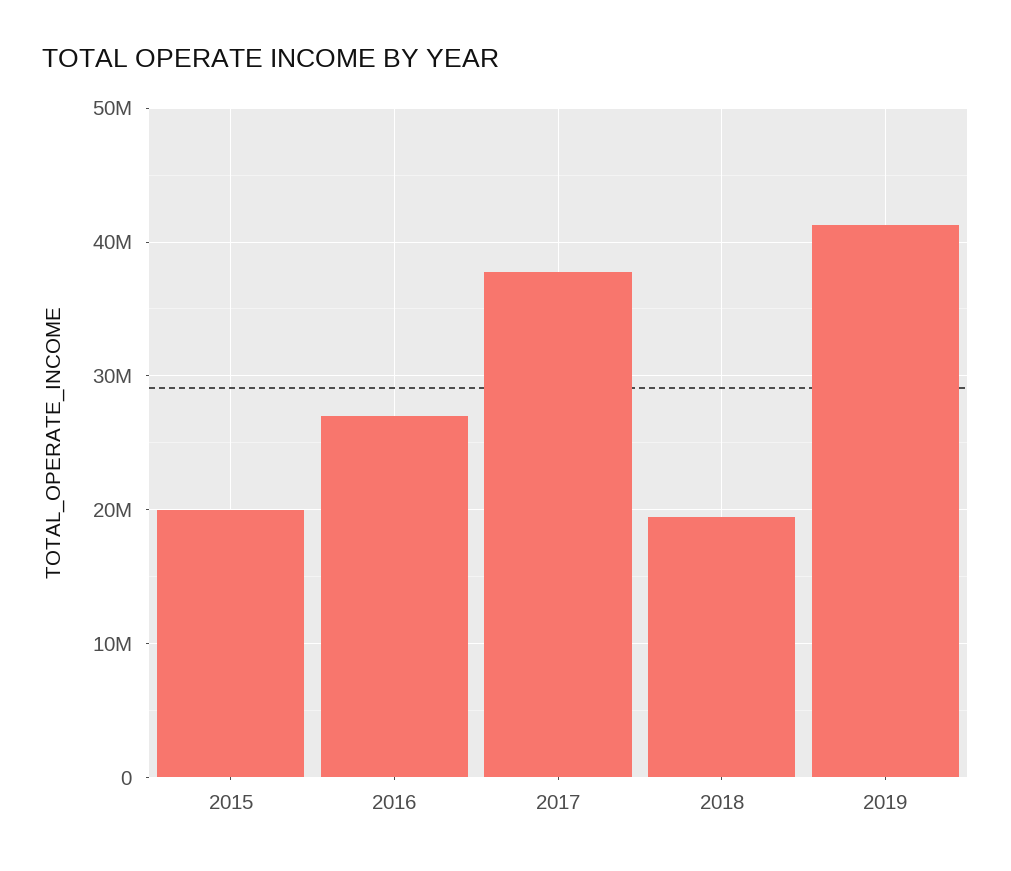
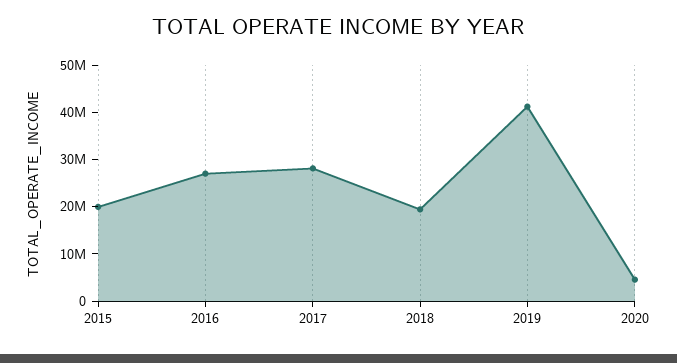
2017: 38000000 -> 28000000
2020: none -> 4000000

